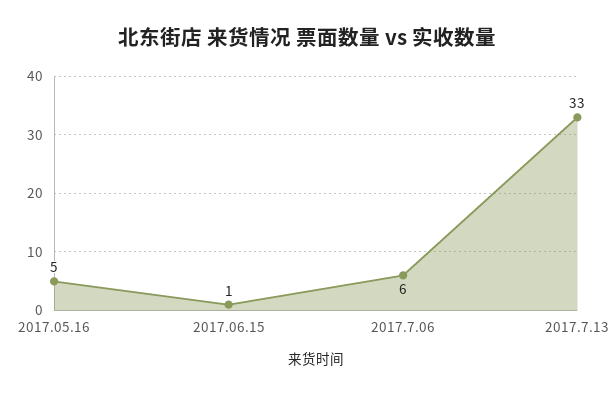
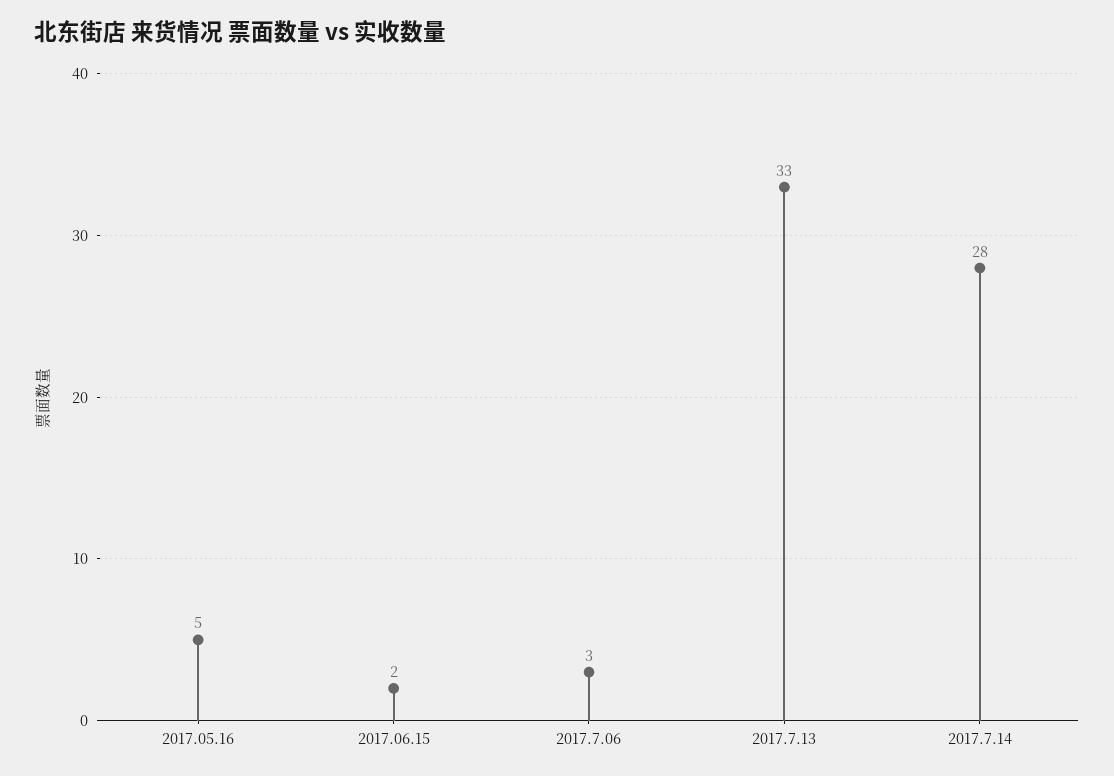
2017.06.15: 1 -> 2
2017.7.06: 6 -> 3
2017.7.14: none -> 28

